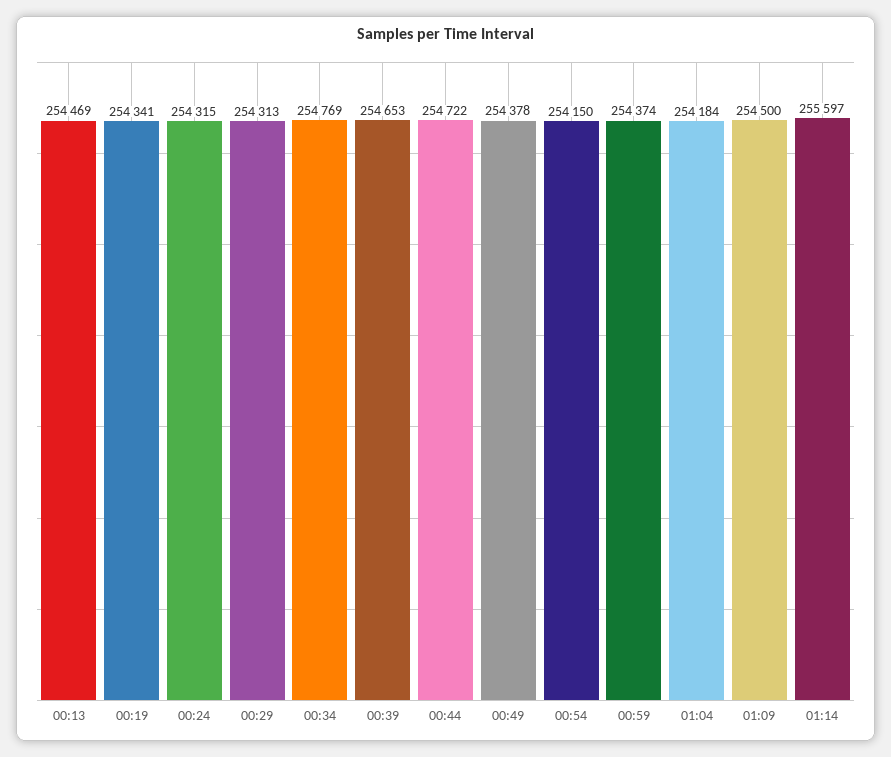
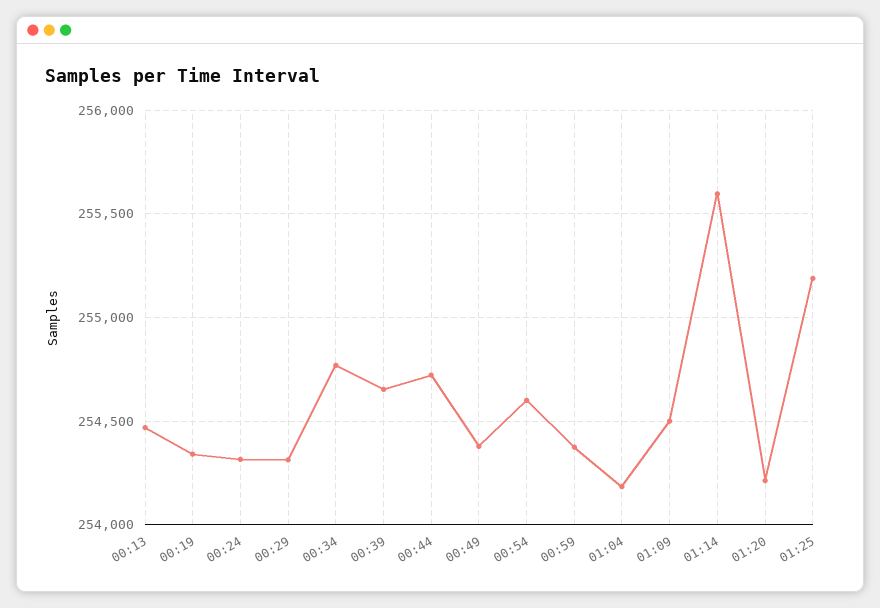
00:54: 254150 -> 254600
01:20: none -> 254200
01:25: none -> 255200

